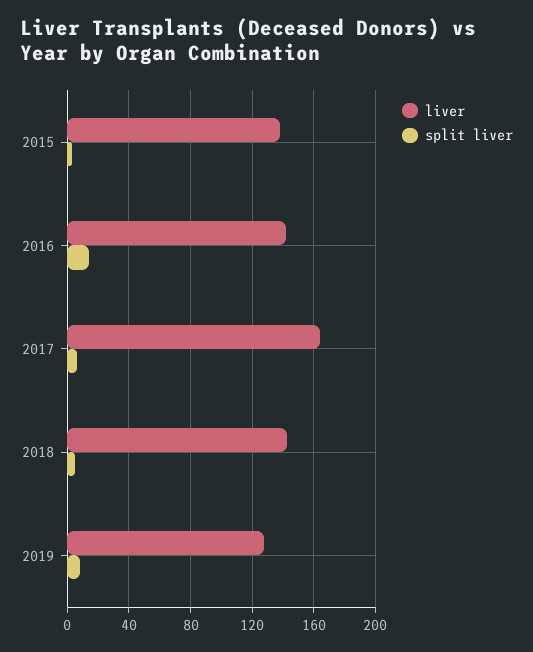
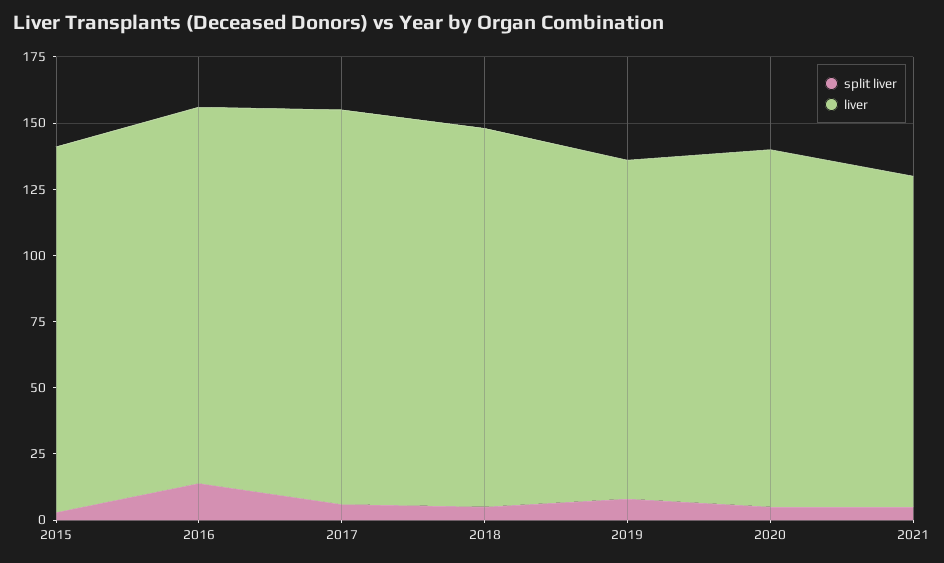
liver, 2017: 165 -> 150
split liver, 2020: none -> 5
liver, 2020: none -> 135
split liver, 2021: none -> 5
liver, 2021: none -> 125

